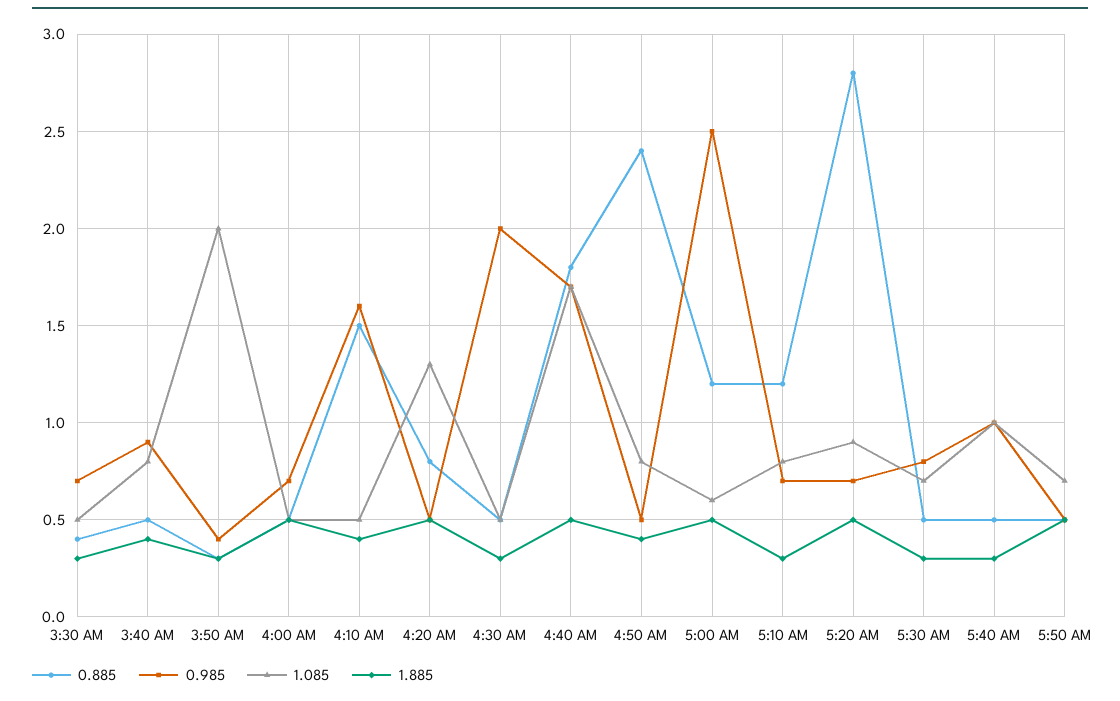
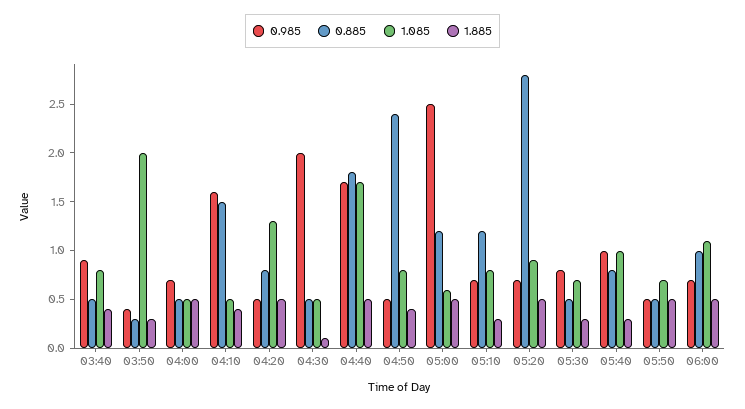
0.885, 3:30 AM: 0.4 -> none
0.985, 3:30 AM: 0.7 -> none
1.085, 3:30 AM: 0.5 -> none
1.885, 3:30 AM: 0.3 -> none
1.885, 4:30 AM: 0.3 -> 0.1
0.885, 5:40 AM: 0.5 -> 0.8
0.985, 06:00: none -> 0.7
0.885, 06:00: none -> 1
1.085, 06:00: none -> 1.1
1.885, 06:00: none -> 0.5

